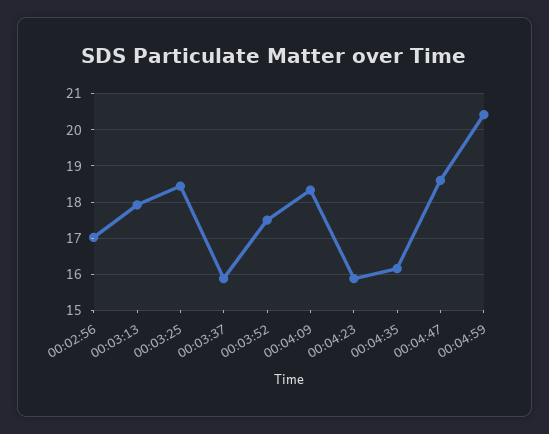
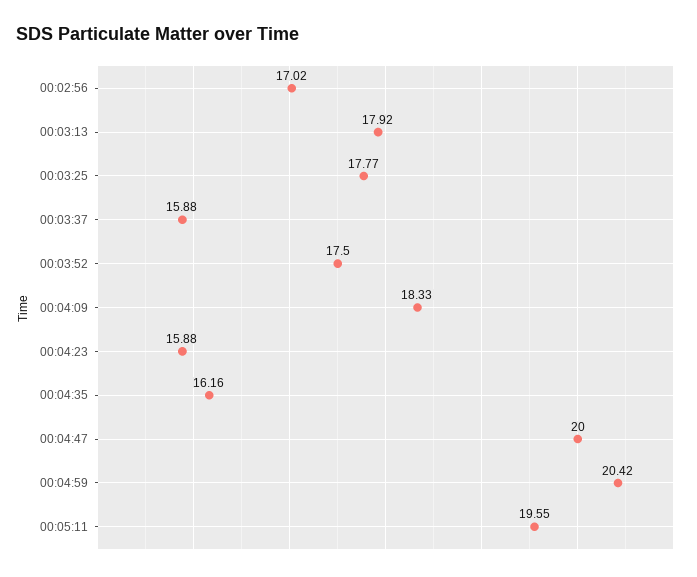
00:03:25: 18.4 -> 17.77
00:04:47: 18.6 -> 20
00:05:11: none -> 19.55

